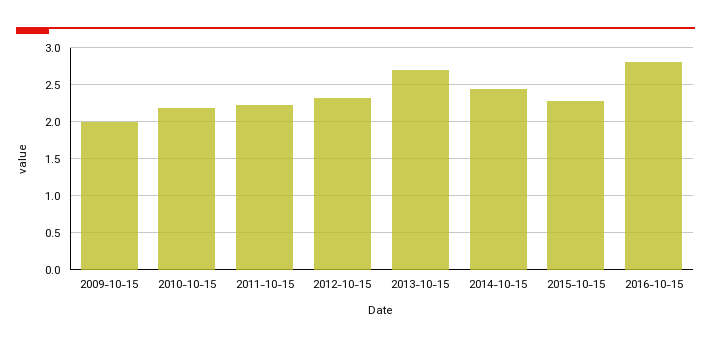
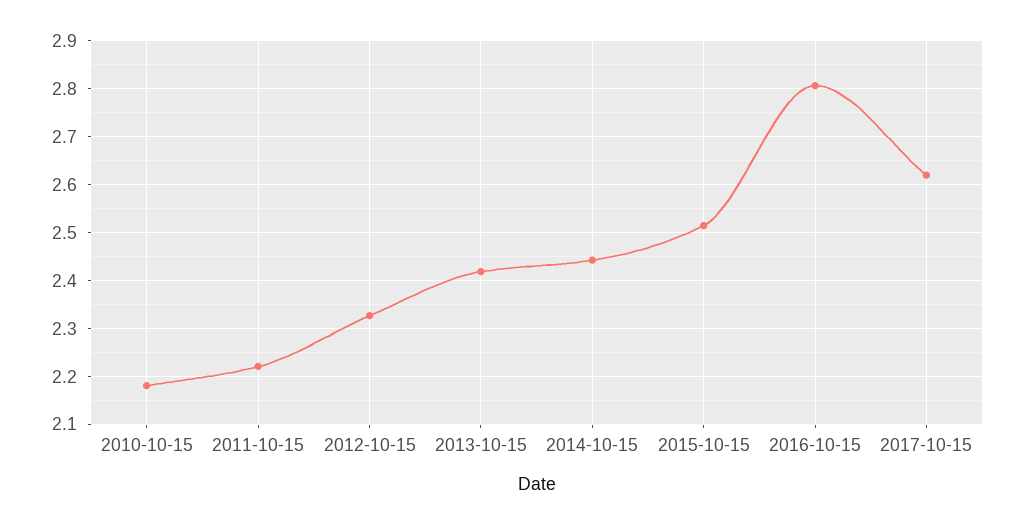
2009-10-15: 2 -> none
2013-10-15: 2.7 -> 2.42
2015-10-15: 2.3 -> 2.52
2017-10-15: none -> 2.62

